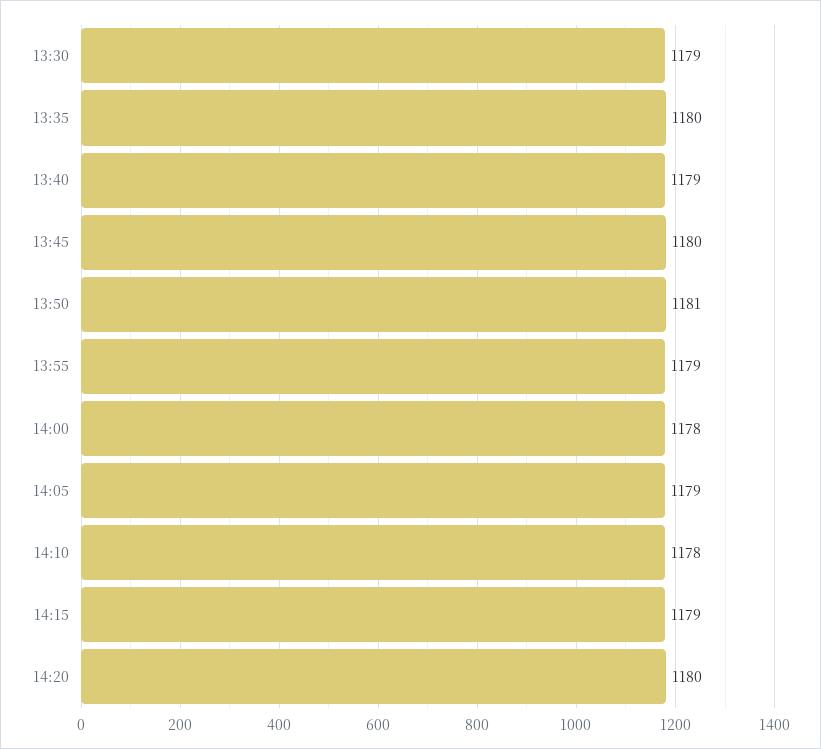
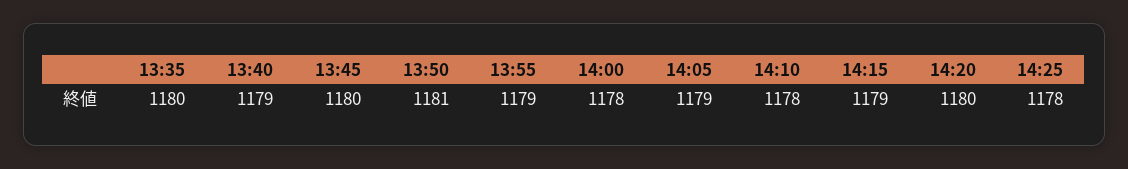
13:30: 1179 -> none
14:25: none -> 1178

